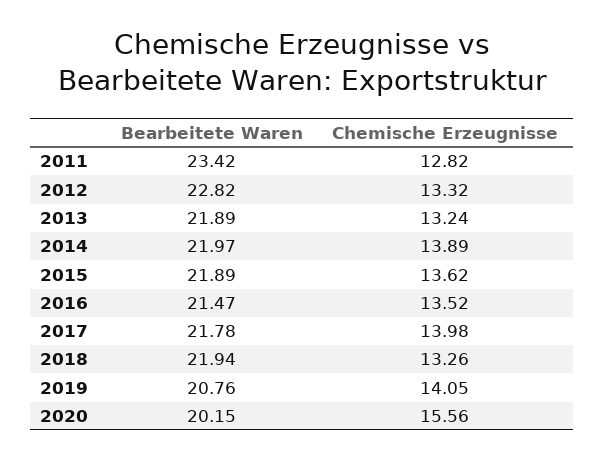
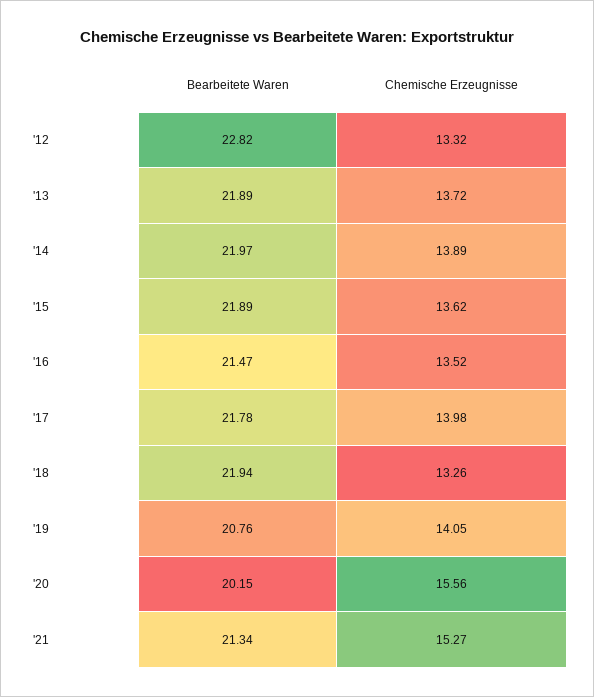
Bearbeitete Waren, 2011: 23.42 -> none
Chemische Erzeugnisse, 2011: 12.82 -> none
Chemische Erzeugnisse, 2013: 13.24 -> 13.72
Bearbeitete Waren, '21: none -> 21.34
Chemische Erzeugnisse, '21: none -> 15.27

